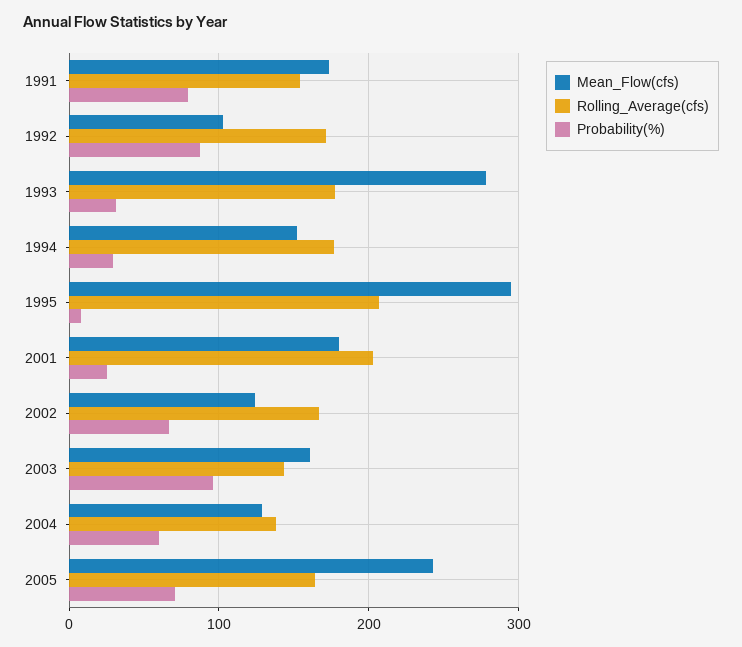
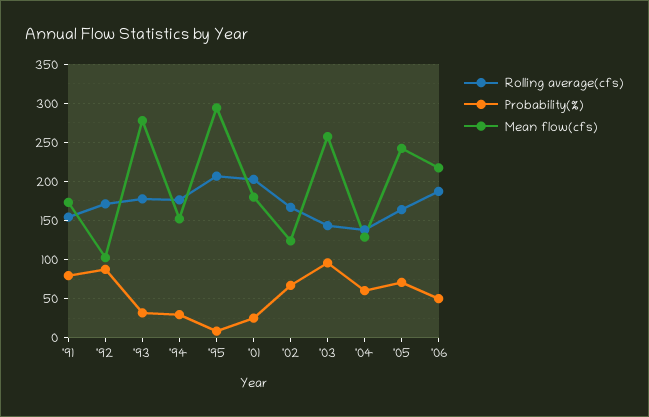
Mean_Flow(cfs), 2003: 160 -> 260
Rolling_Average(cfs), '06: none -> 190
Probability(%), '06: none -> 50
Mean_Flow(cfs), '06: none -> 220

